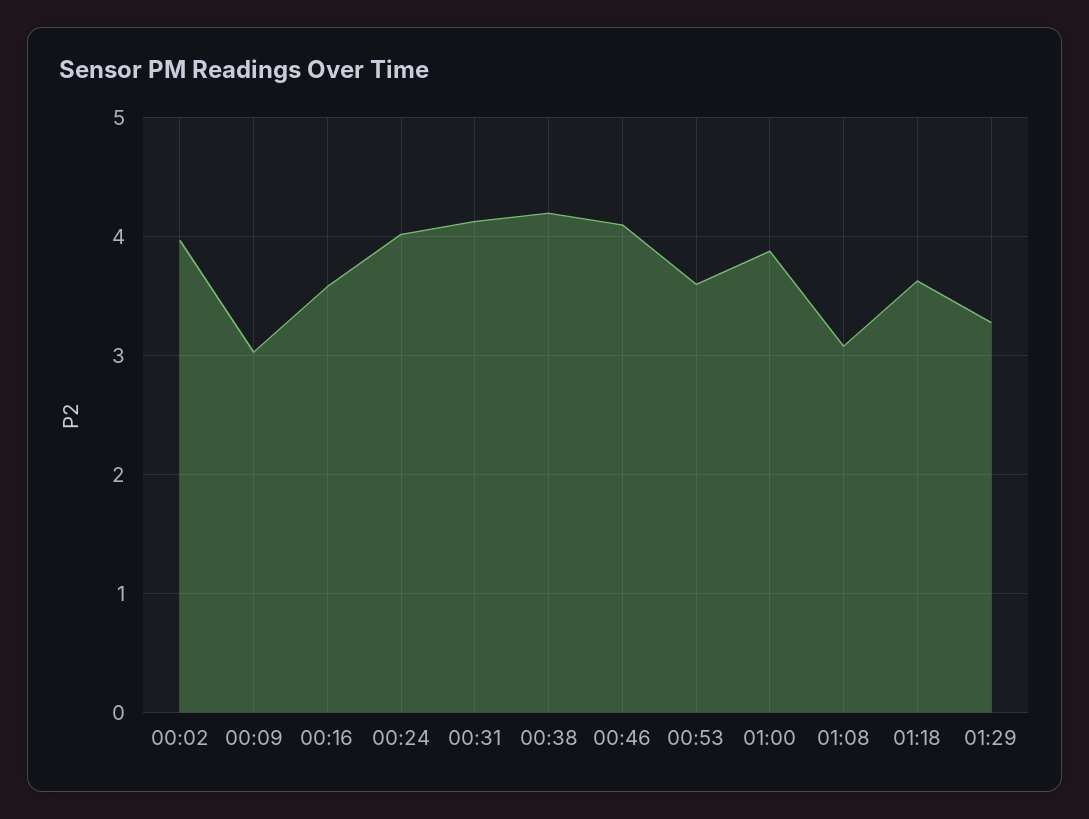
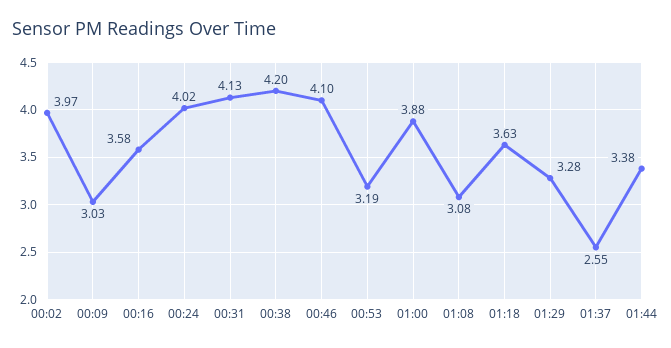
00:53: 3.6 -> 3.19
01:37: none -> 2.55
01:44: none -> 3.38

